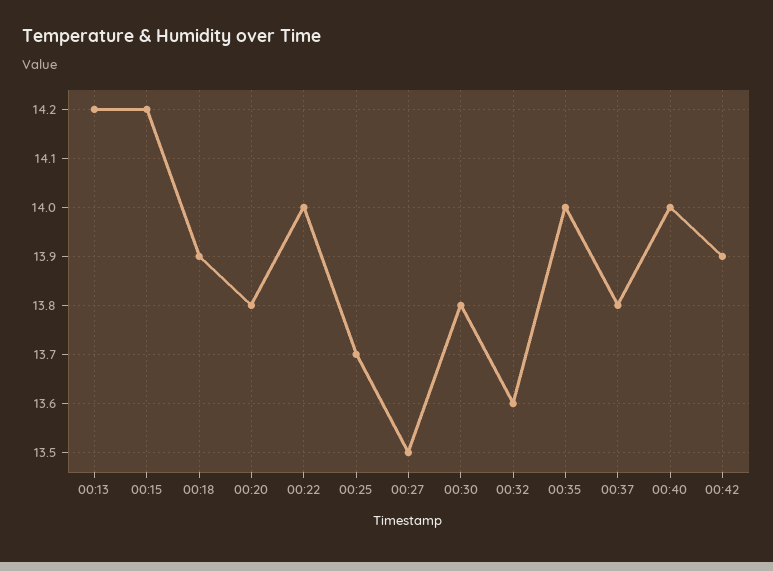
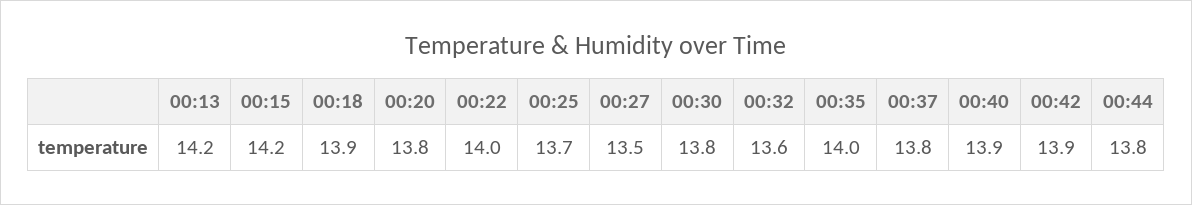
00:40: 14 -> 13.9
00:44: none -> 13.8

